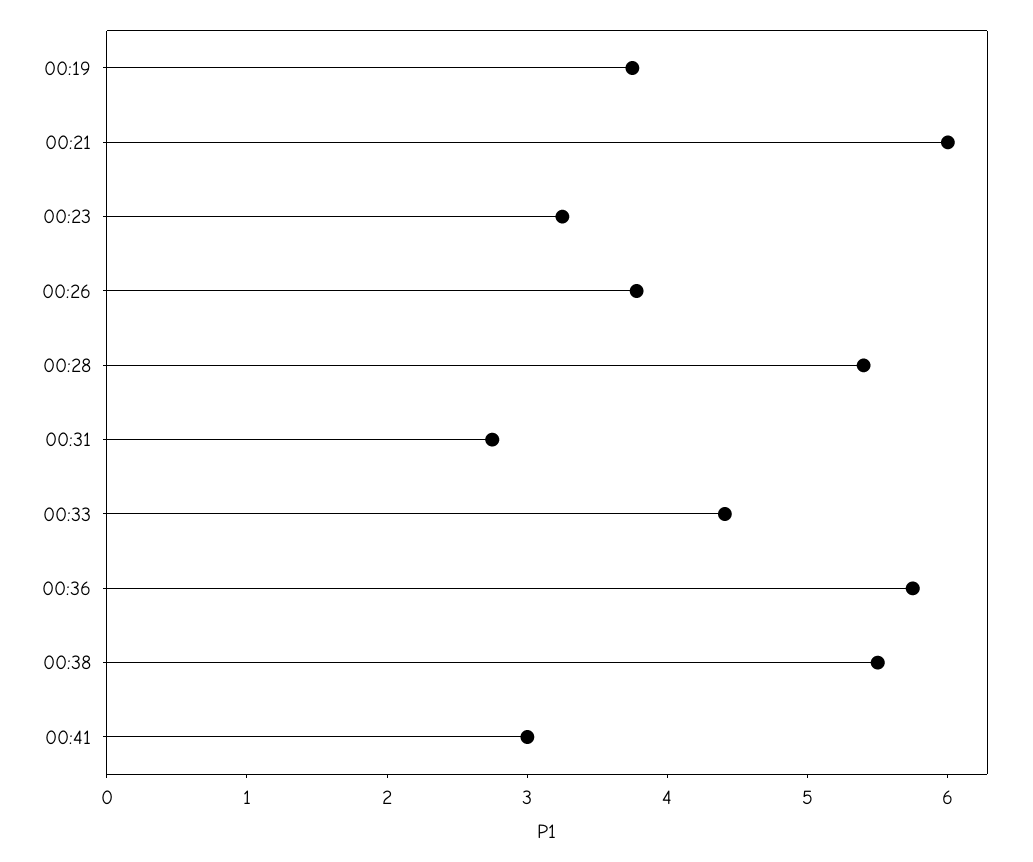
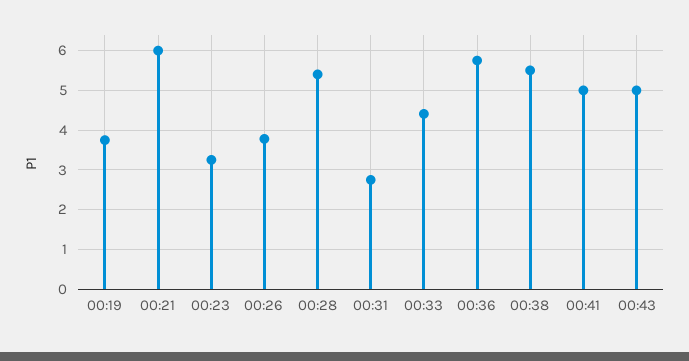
00:41: 3 -> 5
00:43: none -> 5

